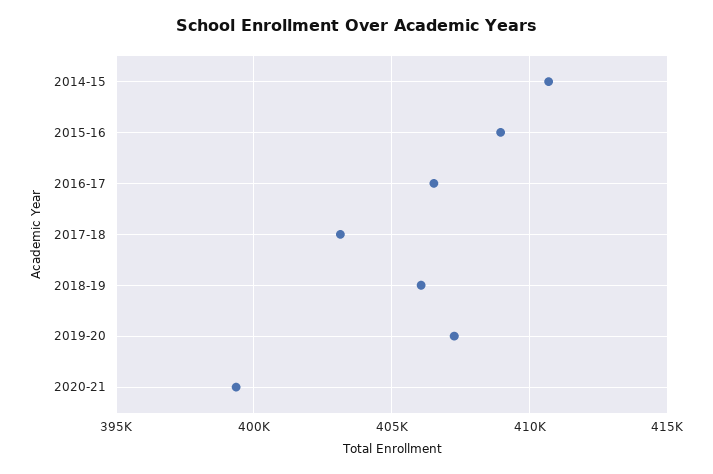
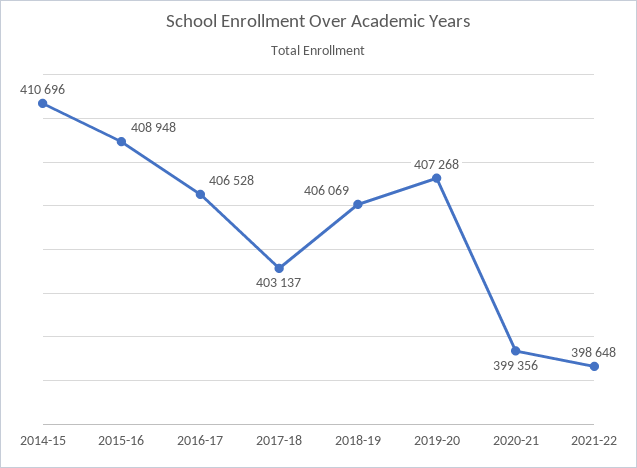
2021-22: none -> 398648

